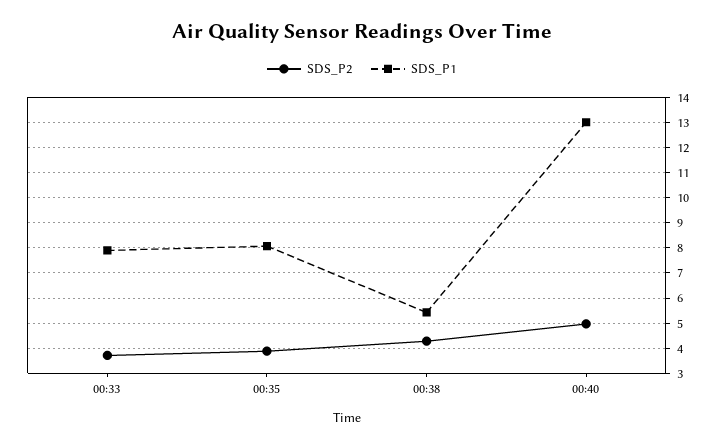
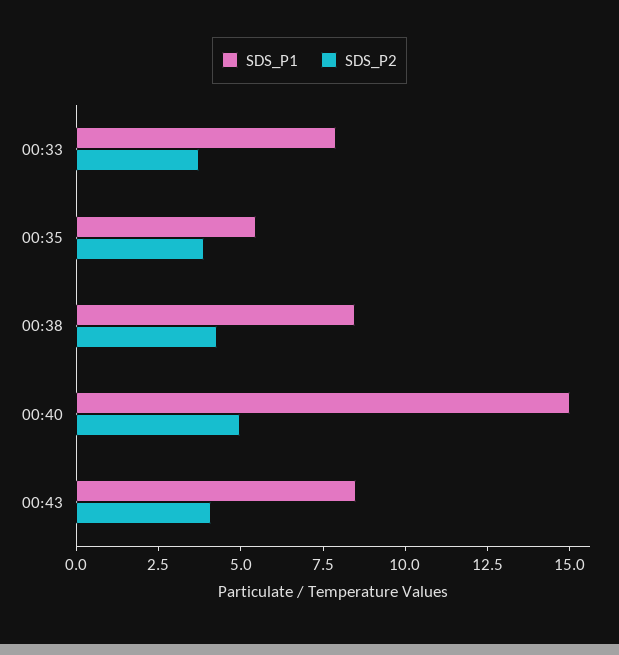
SDS_P1, 00:35: 8 -> 5.5
SDS_P1, 00:38: 5.5 -> 8.5
SDS_P1, 00:40: 13 -> 15
SDS_P1, 00:43: none -> 8.5
SDS_P2, 00:43: none -> 4

